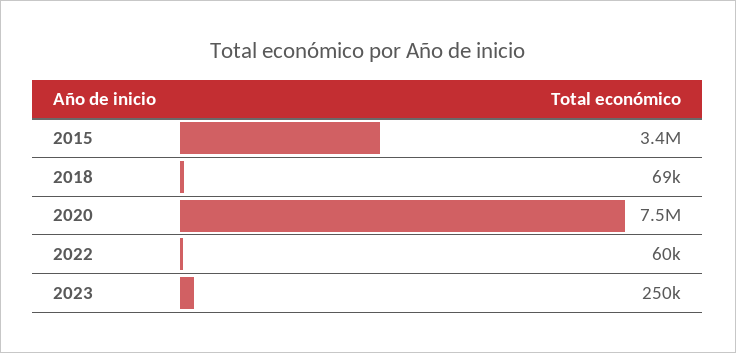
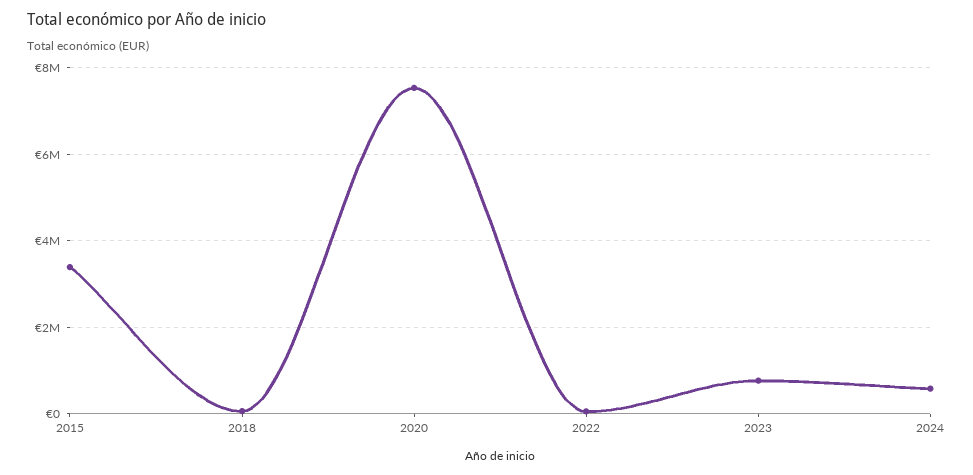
2023: 250000 -> 800000
2024: none -> 600000

